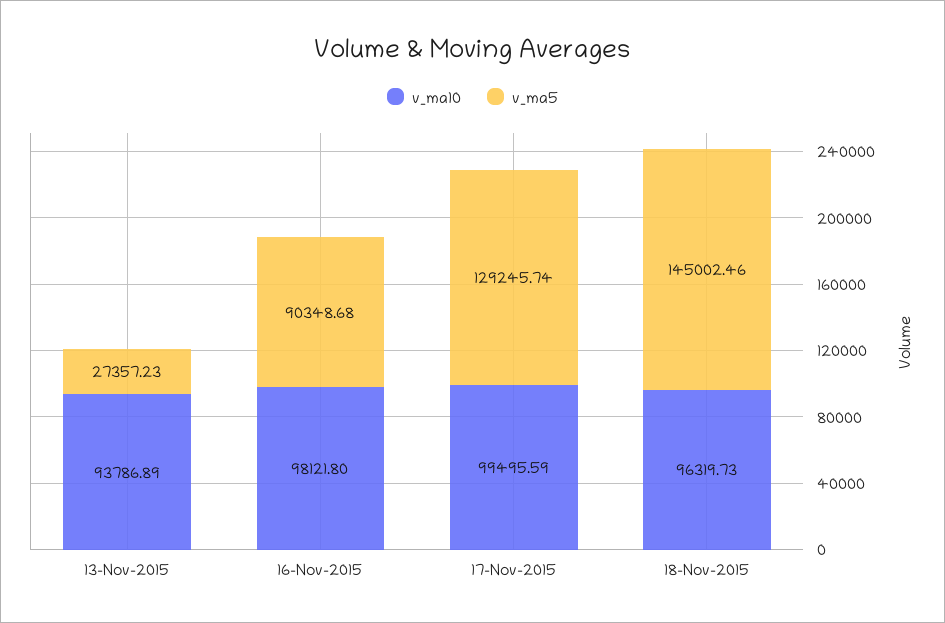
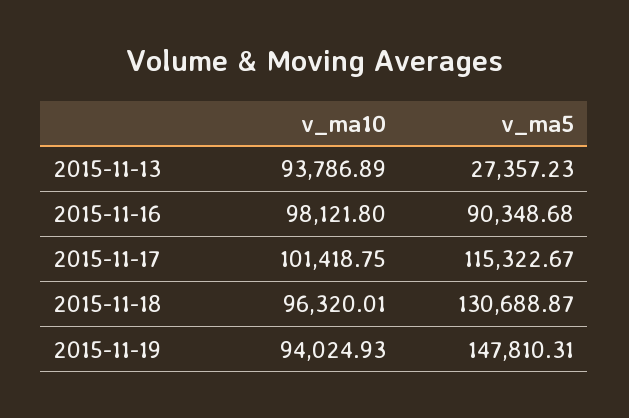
v_ma10, 17-Nov-2015: 99495.59 -> 101418.75
v_ma5, 17-Nov-2015: 129245.74 -> 115322.67
v_ma10, 18-Nov-2015: 96319.73 -> 96320.01
v_ma5, 18-Nov-2015: 145002.46 -> 130688.87
v_ma10, 2015-11-19: none -> 94024.93
v_ma5, 2015-11-19: none -> 147810.31

